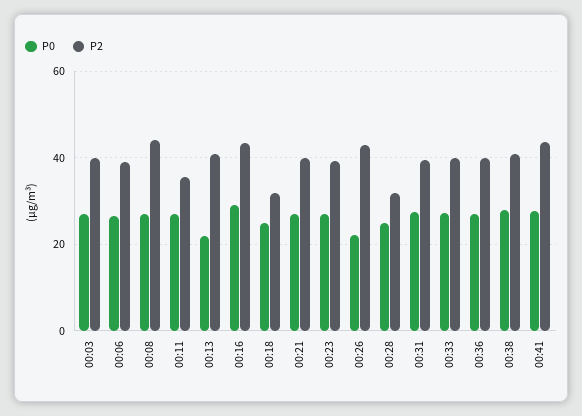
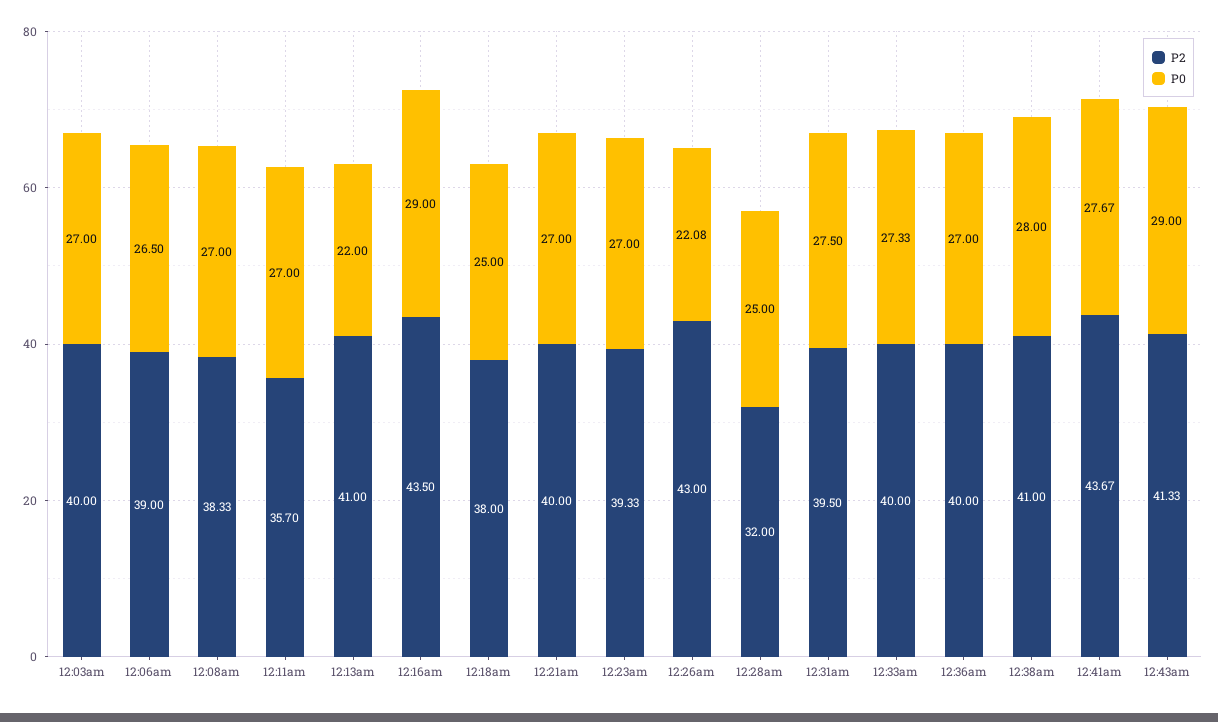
P2, 00:08: 44 -> 38.33
P2, 00:18: 32 -> 38
P2, 12:43am: none -> 41.33
P0, 12:43am: none -> 29

